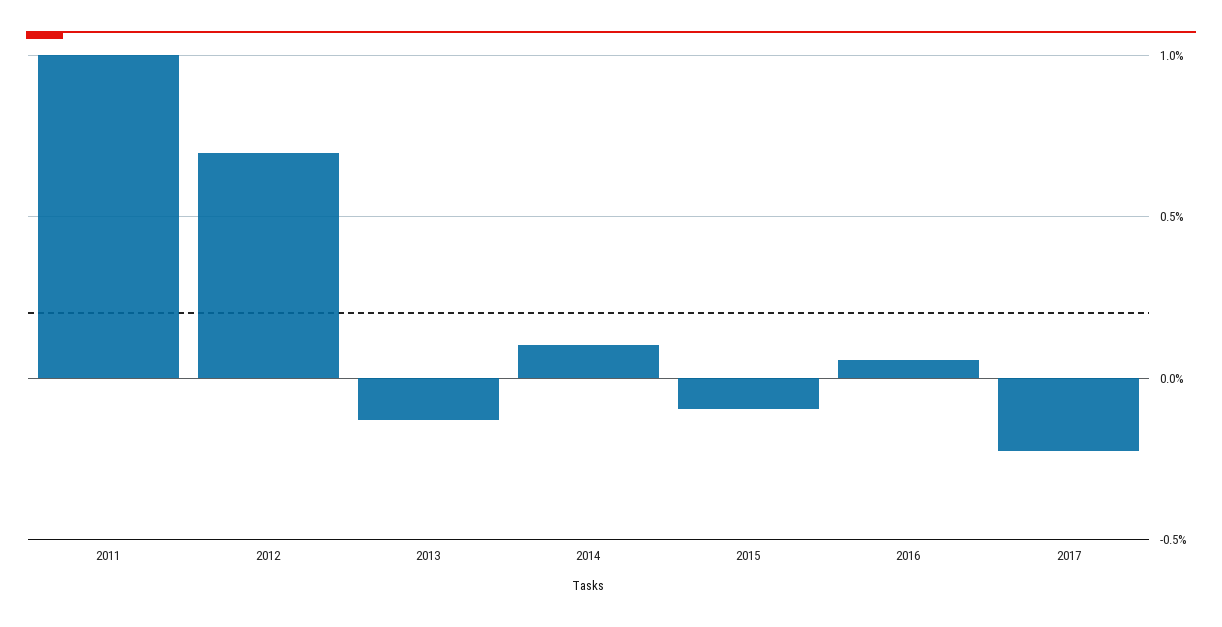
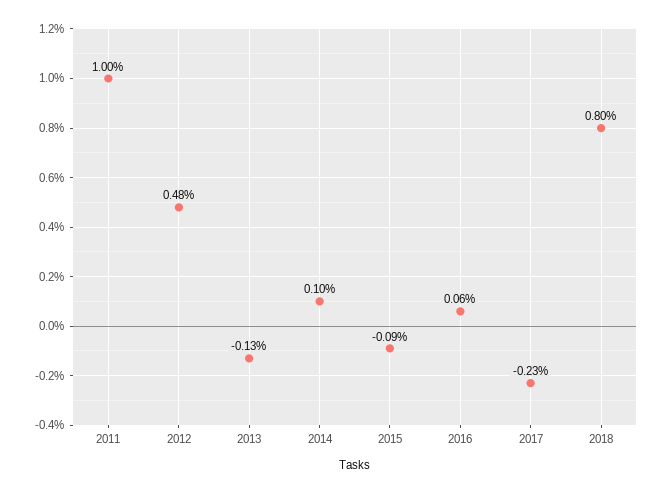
2012: 0.7 -> 0.48
2018: none -> 0.8

